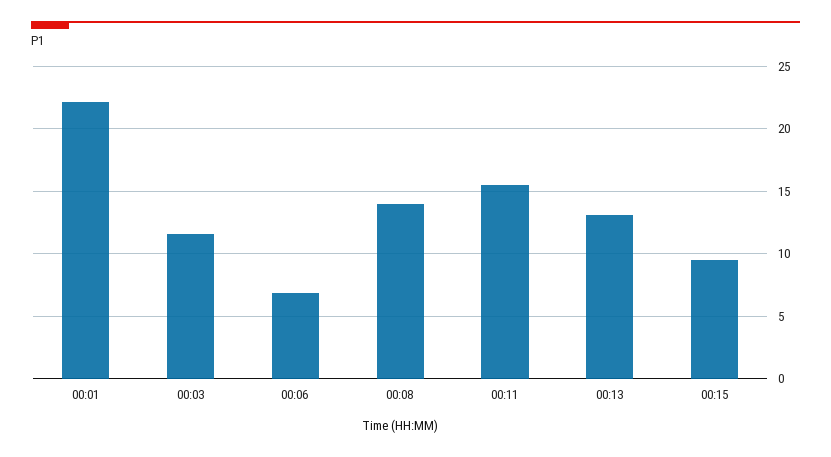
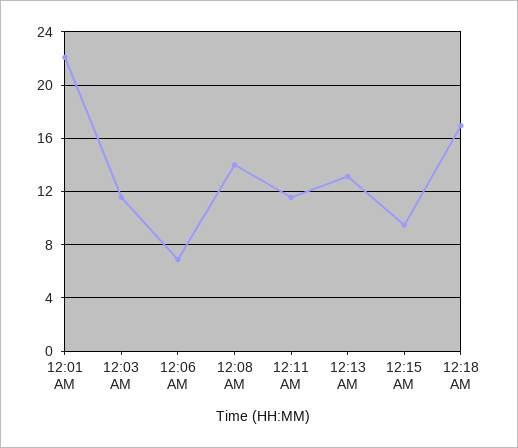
00:11: 15.5 -> 11.5
12:18 AM: none -> 17

